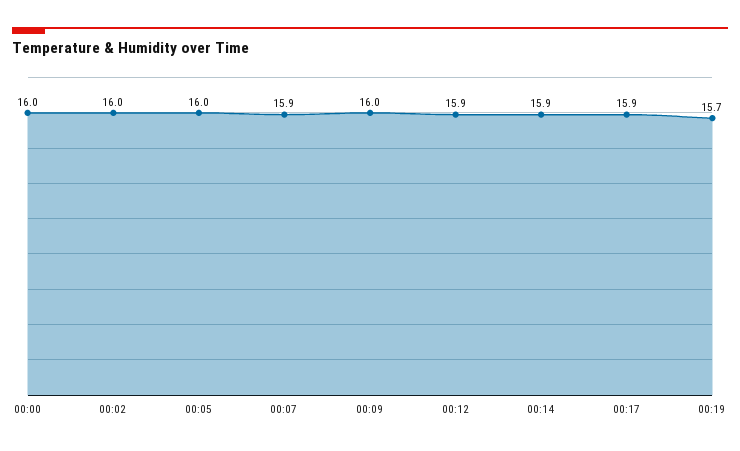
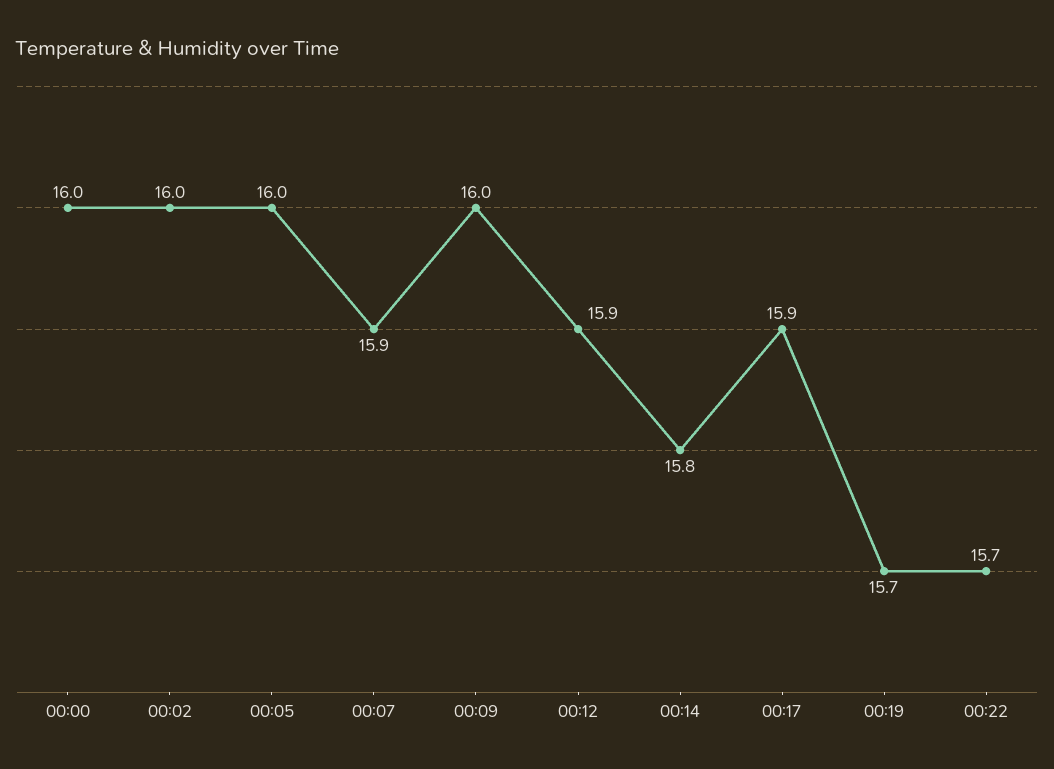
00:14: 15.9 -> 15.8
00:22: none -> 15.7

